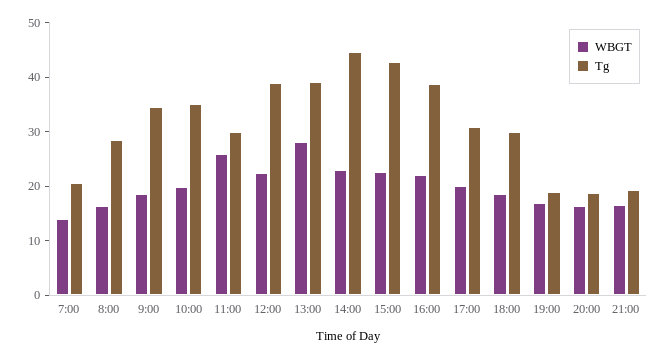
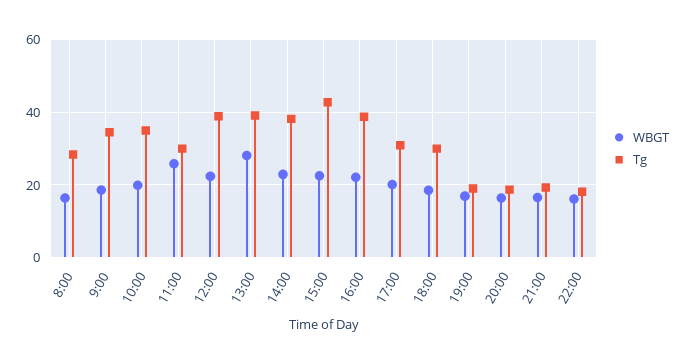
WBGT, 7:00: 14 -> none
Tg, 7:00: 20 -> none
Tg, 14:00: 44 -> 38
WBGT, 22:00: none -> 16
Tg, 22:00: none -> 18

